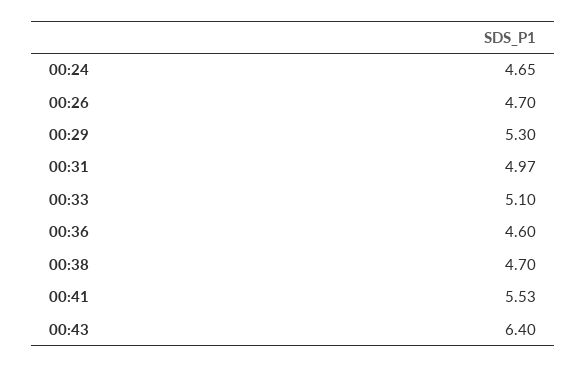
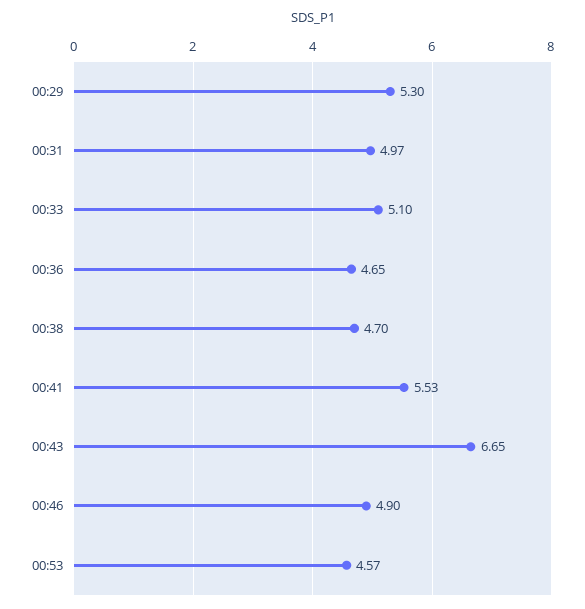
00:24: 4.65 -> none
00:26: 4.7 -> none
00:36: 4.6 -> 4.65
00:43: 6.4 -> 6.65
00:46: none -> 4.9
00:53: none -> 4.57

